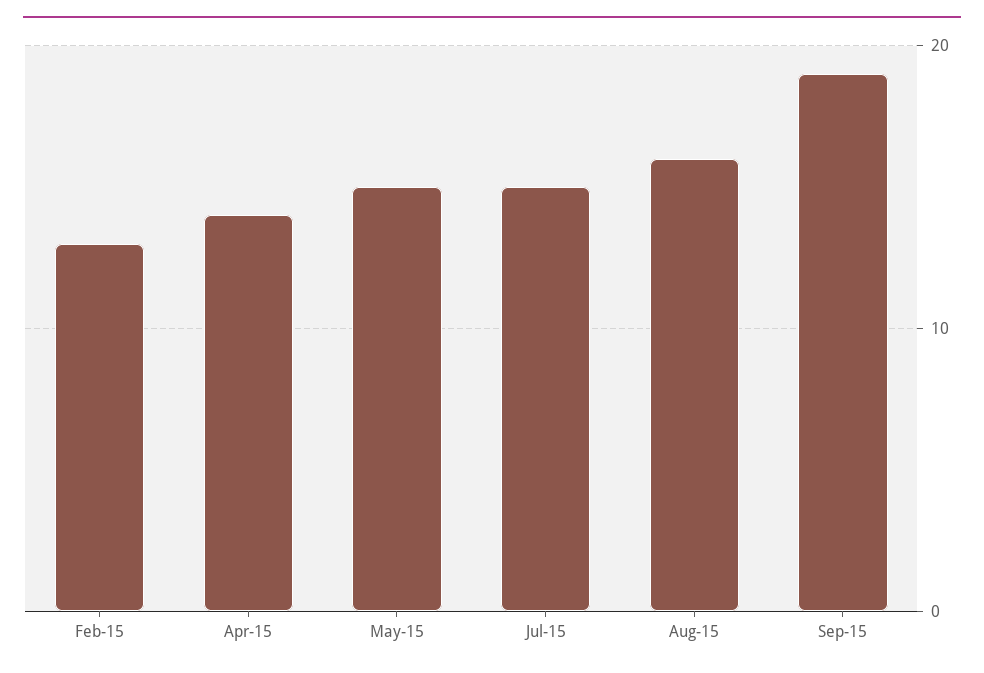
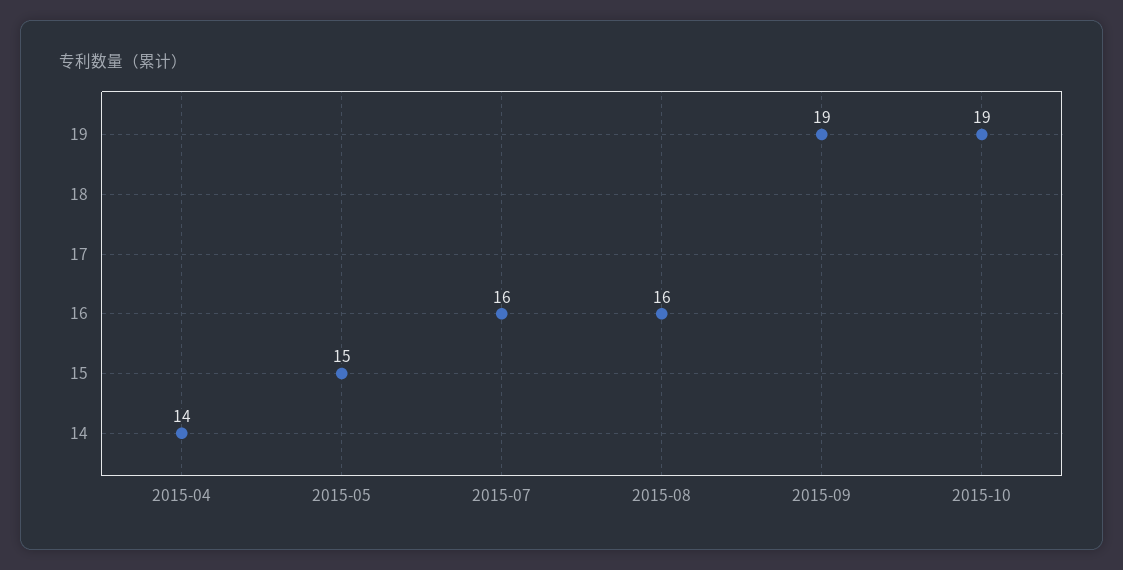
Feb-15: 13 -> none
Jul-15: 15 -> 16
2015-10: none -> 19

